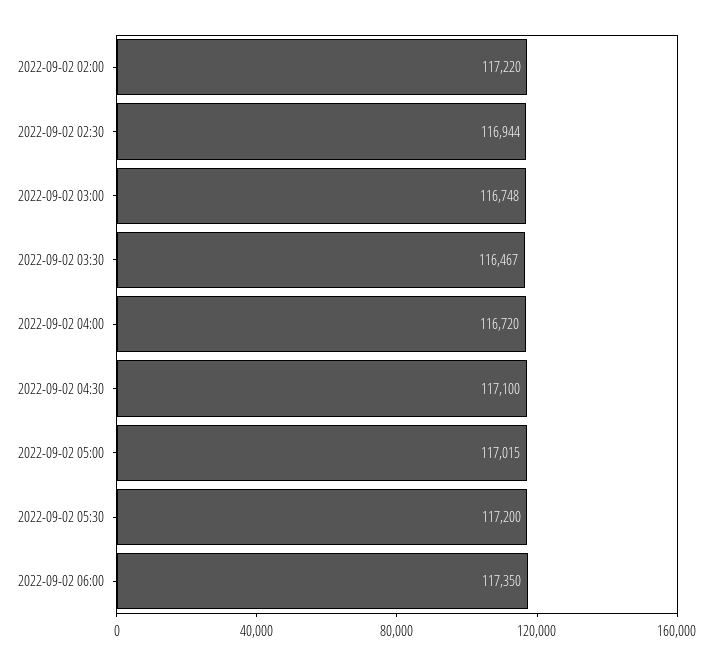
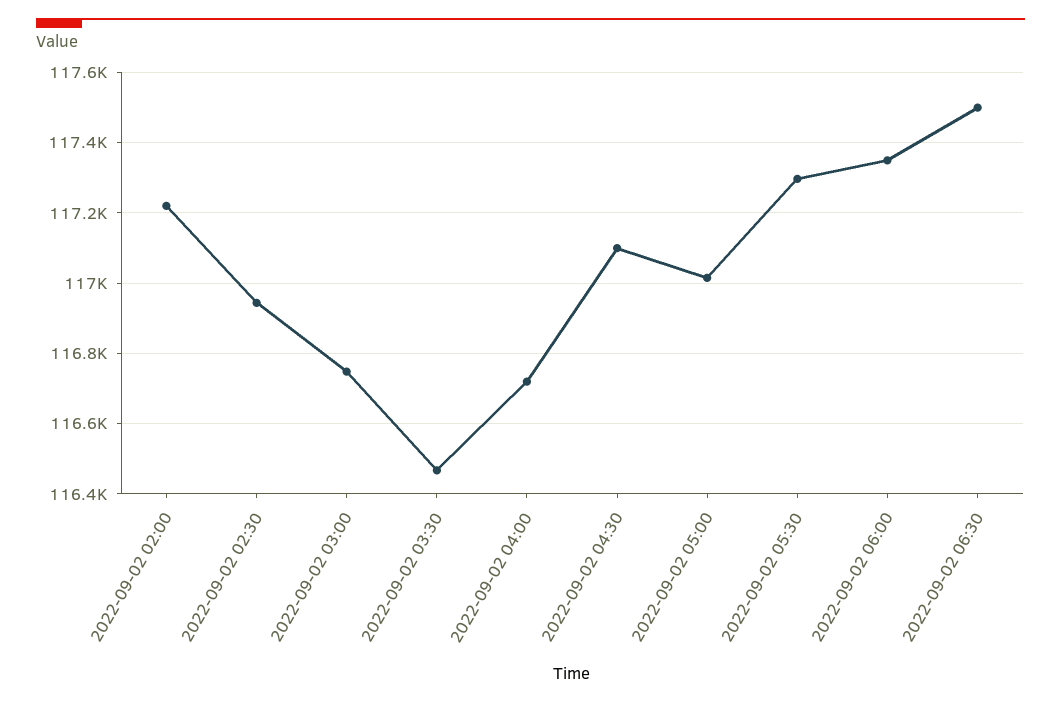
2022-09-02 05:30: 117200 -> 117300
2022-09-02 06:30: none -> 117500

